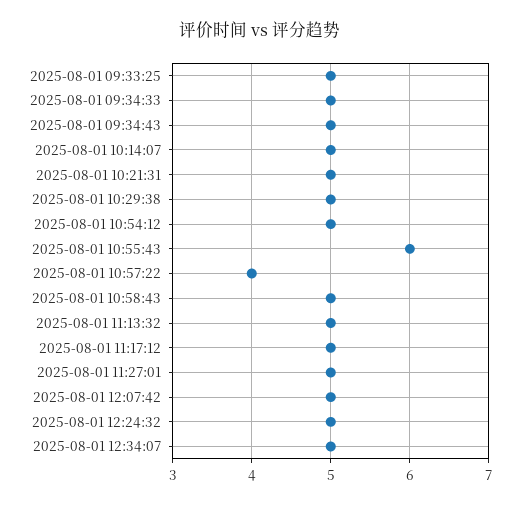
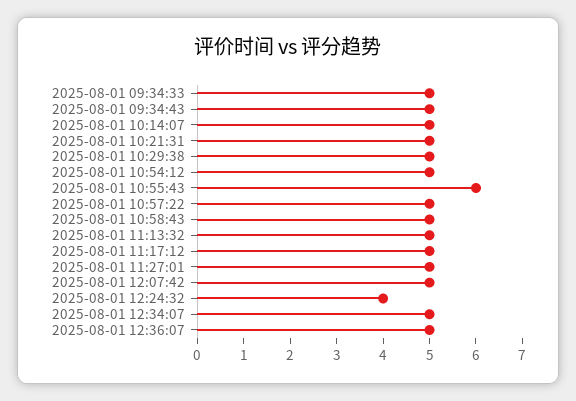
2025-08-01 09:33:25: 5 -> none
2025-08-01 10:57:22: 4 -> 5
2025-08-01 12:24:32: 5 -> 4
2025-08-01 12:36:07: none -> 5

